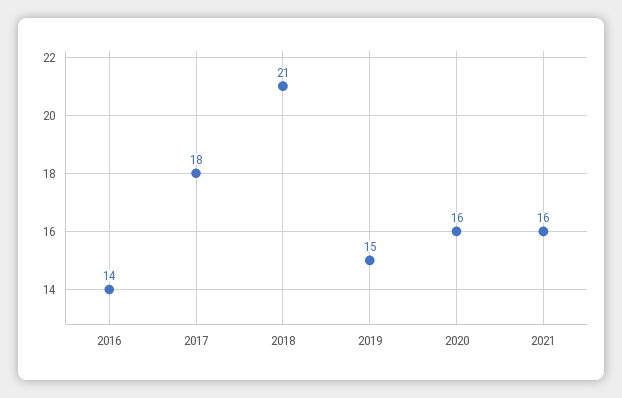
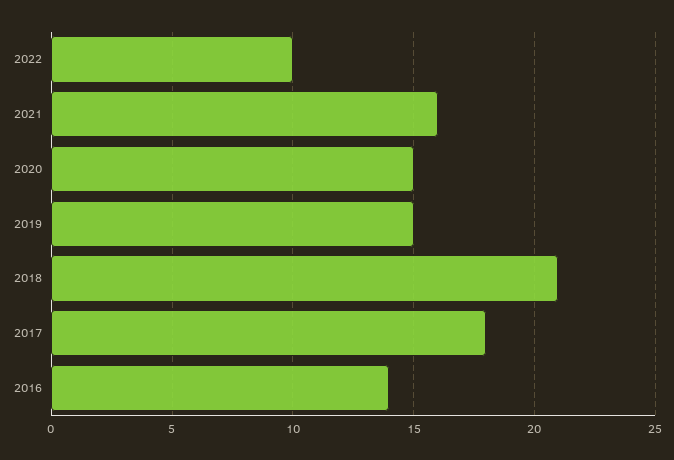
2020: 16 -> 15
2022: none -> 10

